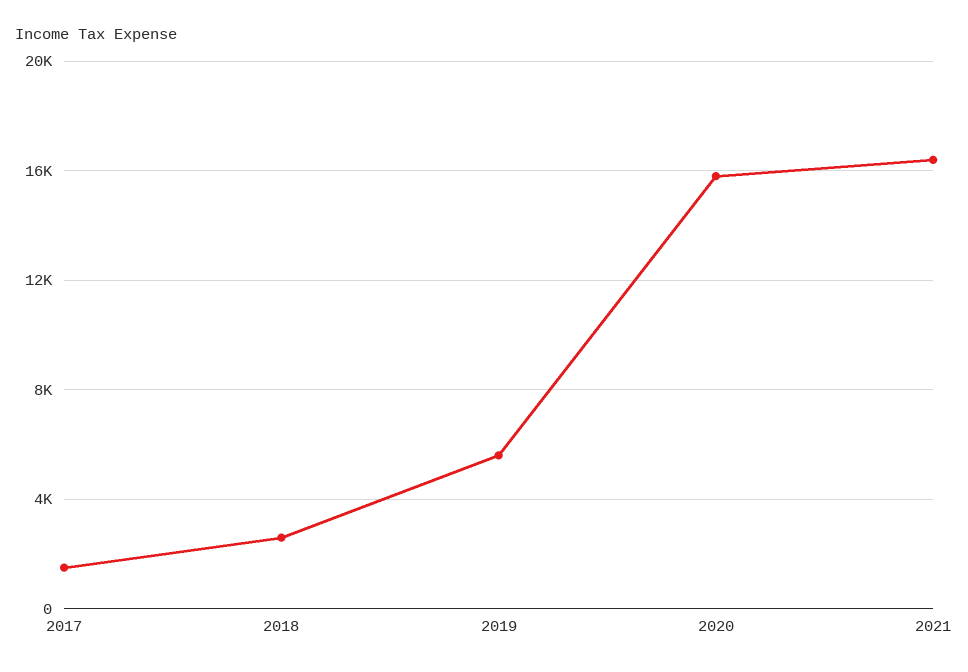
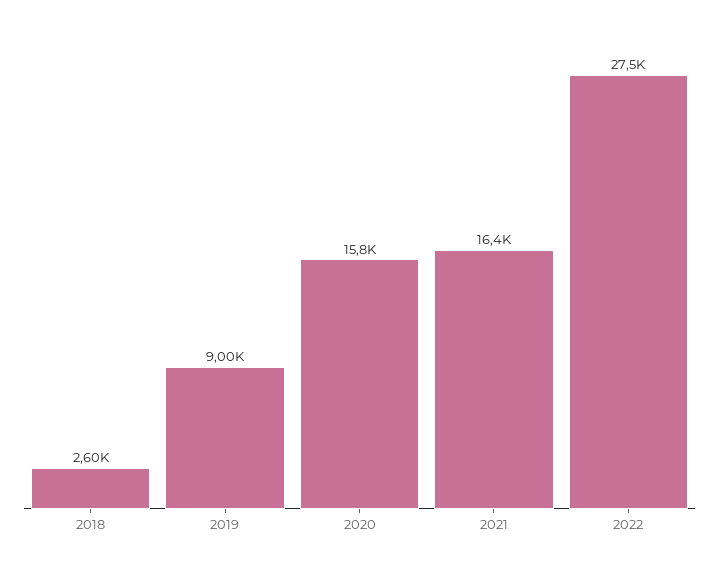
2017: 1500 -> none
2019: 5500 -> 9000
2022: none -> 27500

